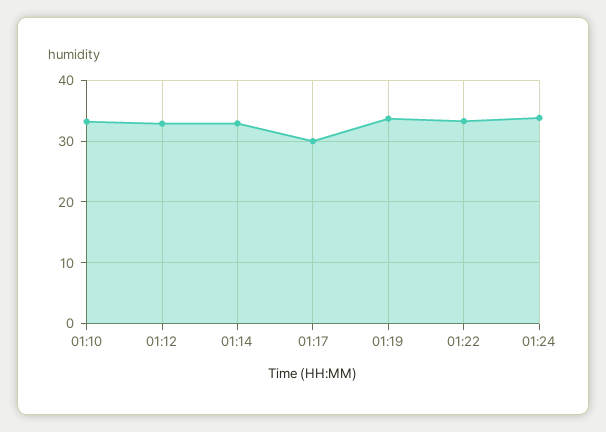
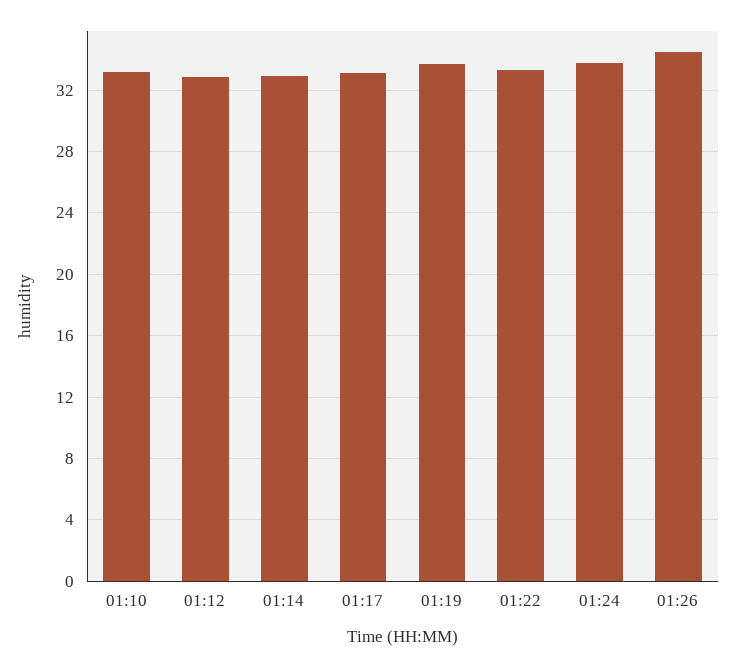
01:17: 30 -> 33
01:26: none -> 34.5

